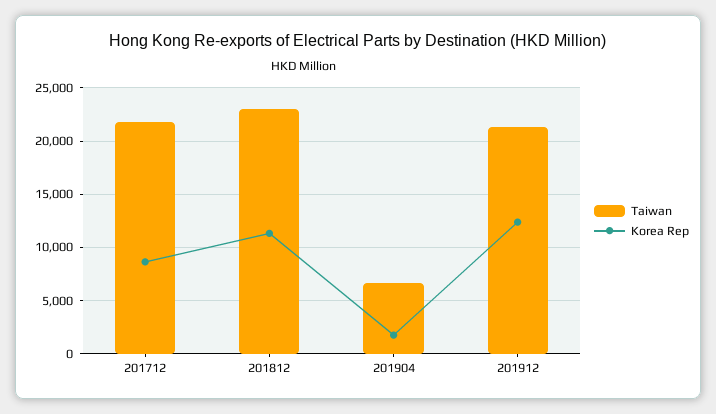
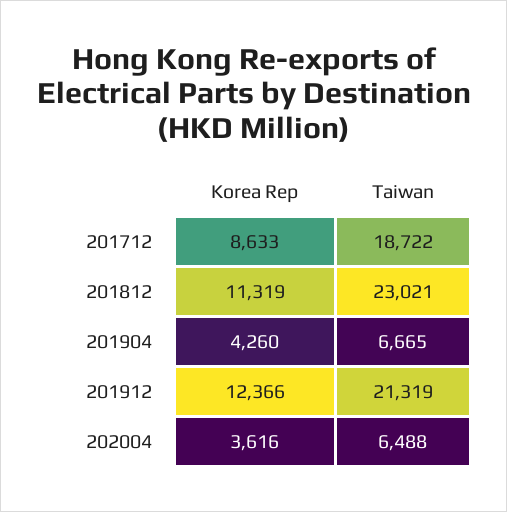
Taiwan, 201712: 22000 -> 18722
Korea Rep, 201904: 2000 -> 4260
Korea Rep, 202004: none -> 3616
Taiwan, 202004: none -> 6488

